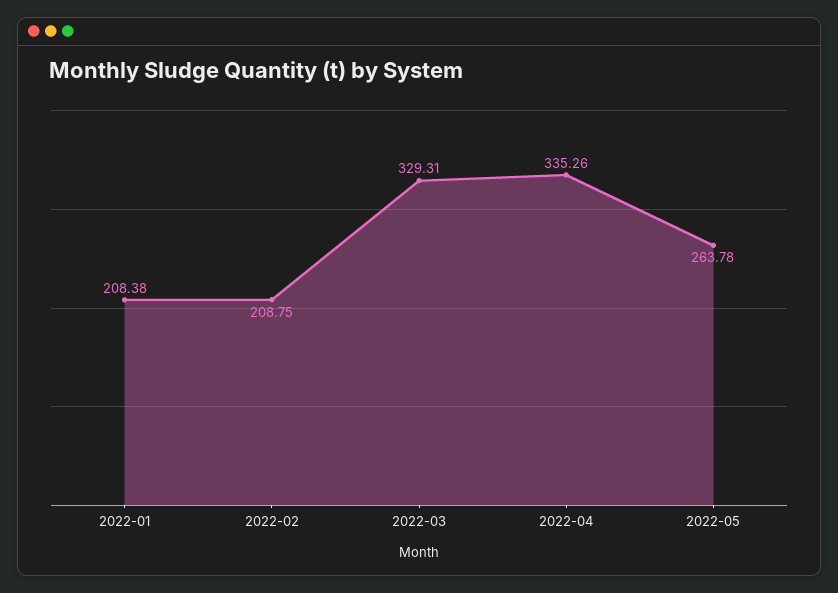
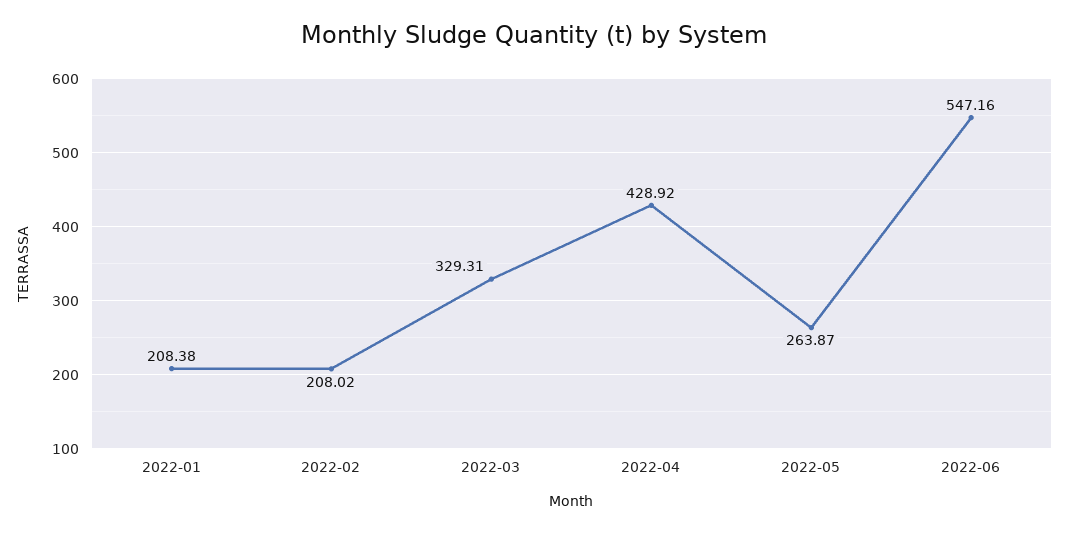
2022-02: 208.75 -> 208.02
2022-04: 335.26 -> 428.92
2022-05: 263.78 -> 263.87
2022-06: none -> 547.16

